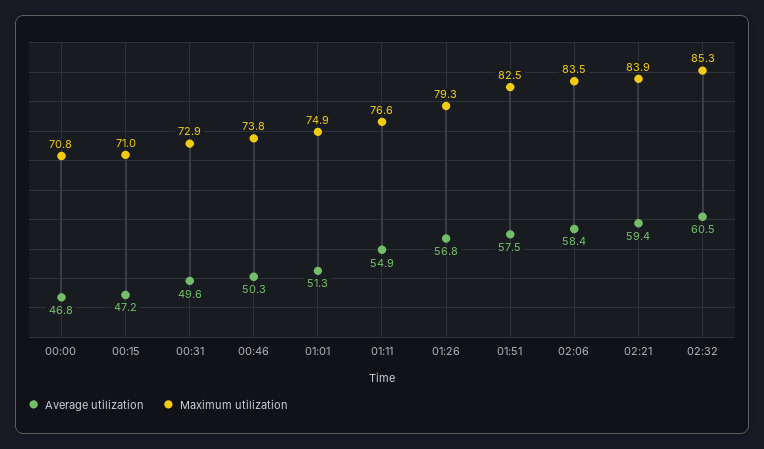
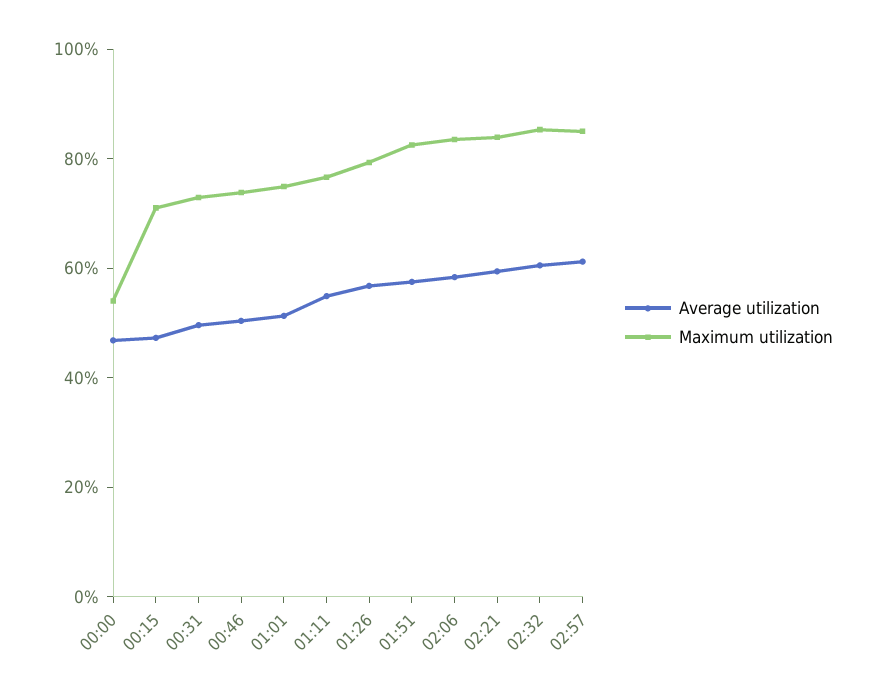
Maximum utilization, 00:00: 70.8 -> 55
Average utilization, 02:57: none -> 60
Maximum utilization, 02:57: none -> 85

